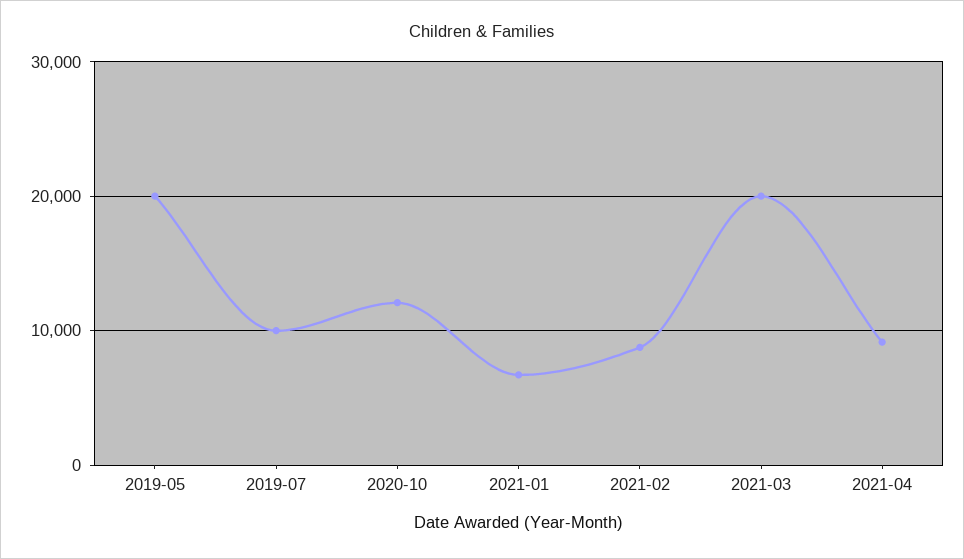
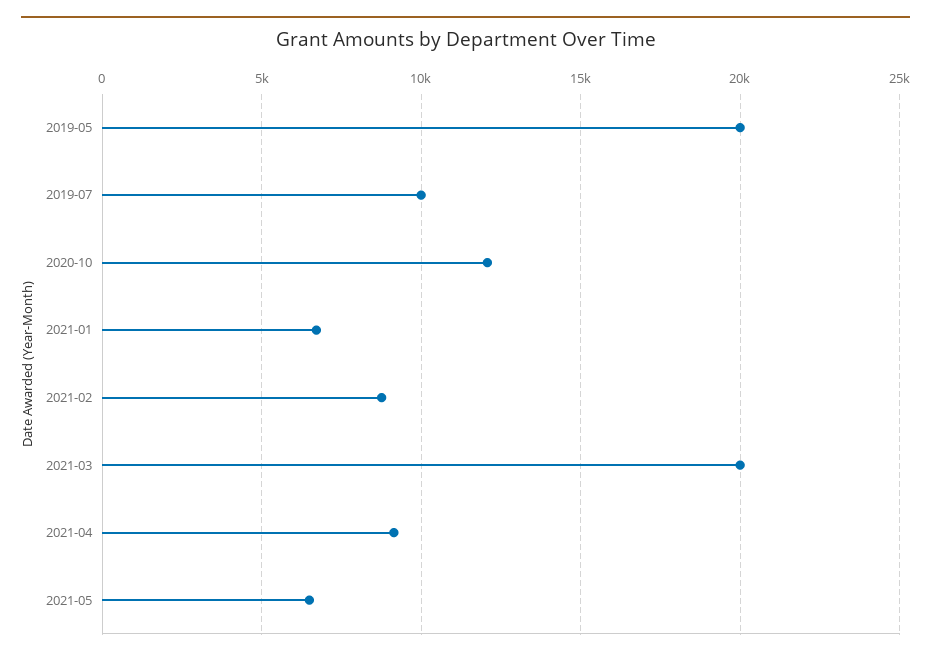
2021-05: none -> 6500

